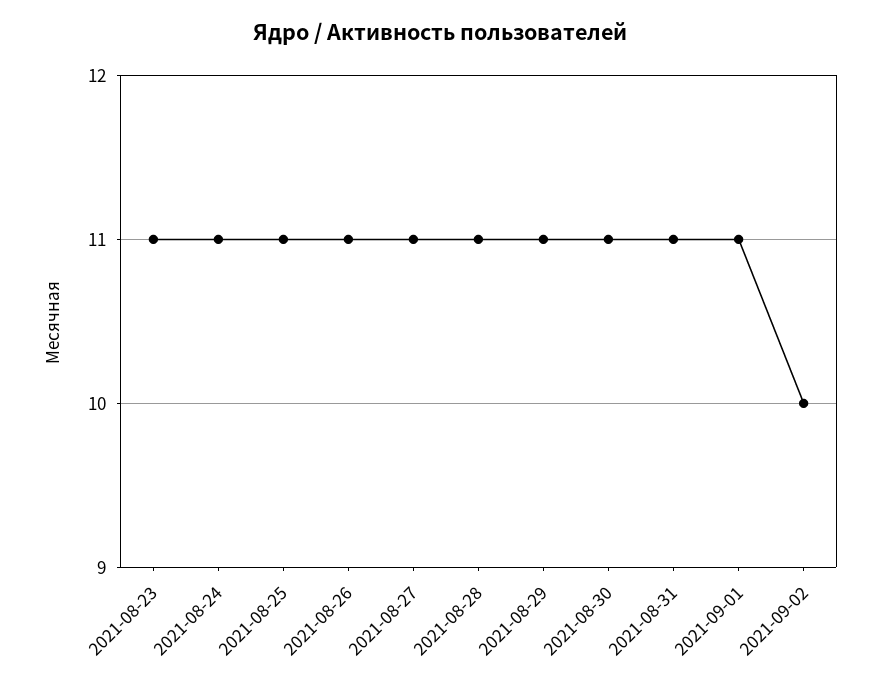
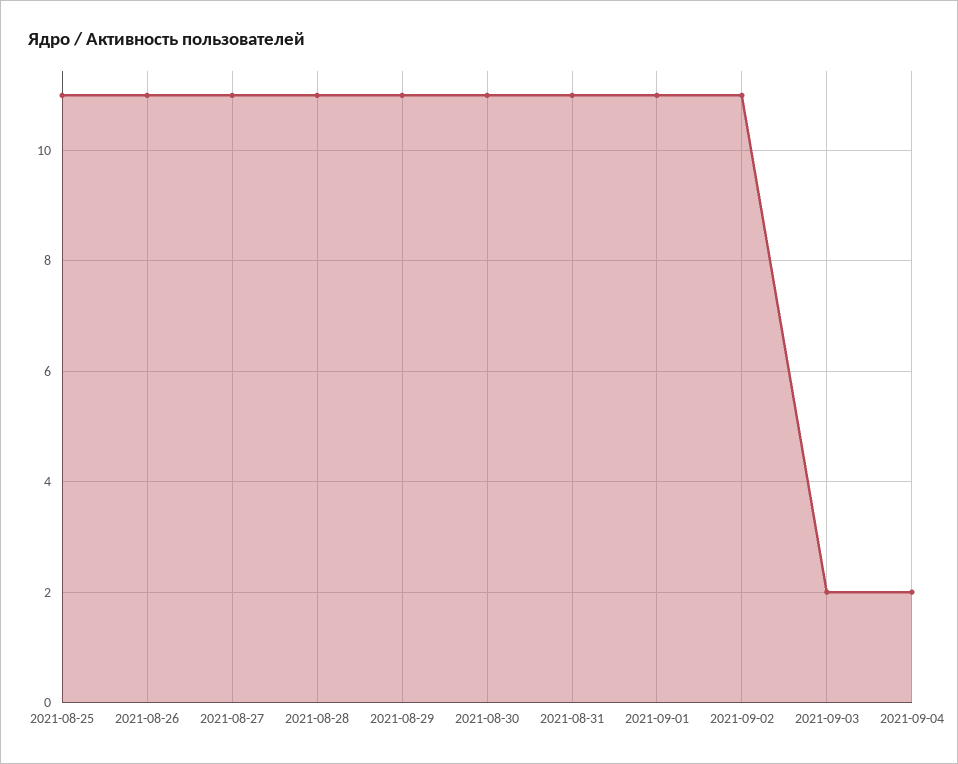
2021-08-23: 11 -> none
2021-08-24: 11 -> none
2021-09-02: 10 -> 11
2021-09-03: none -> 2
2021-09-04: none -> 2

